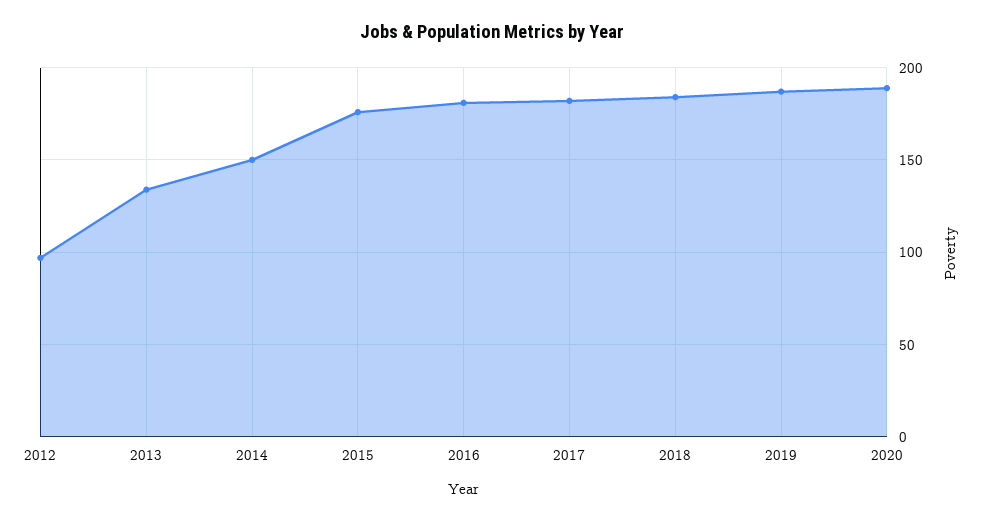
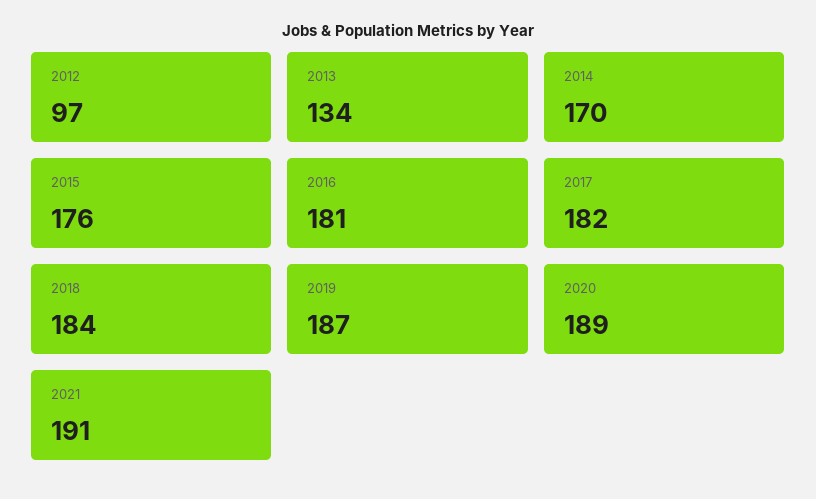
2014: 150 -> 170
2021: none -> 191

